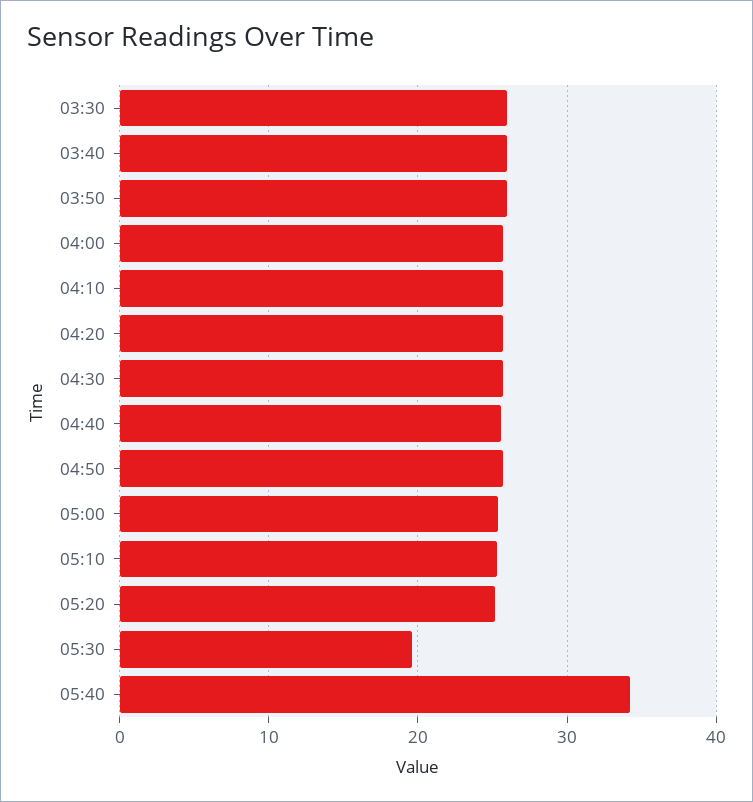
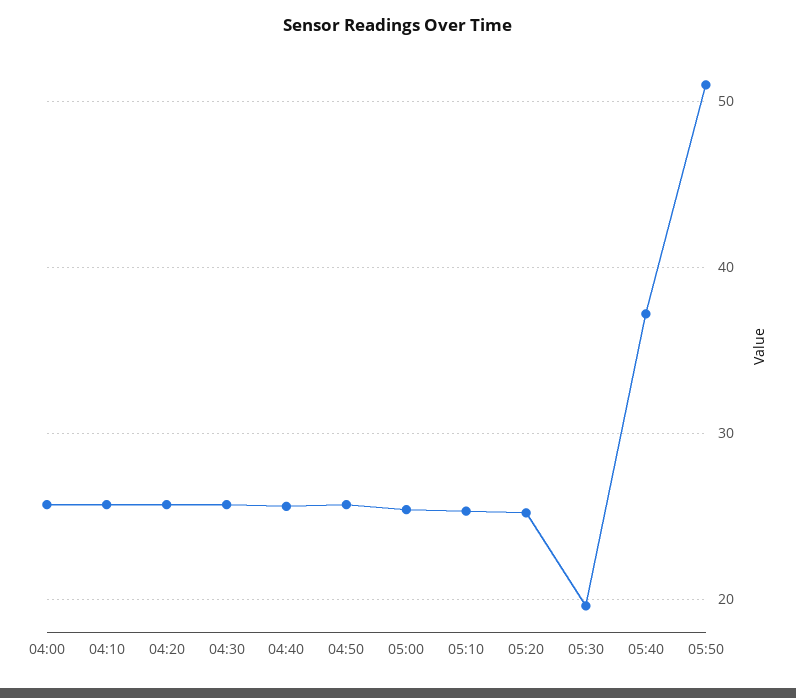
03:30: 26 -> none
03:40: 26 -> none
03:50: 26 -> none
05:40: 34 -> 37
05:50: none -> 51

